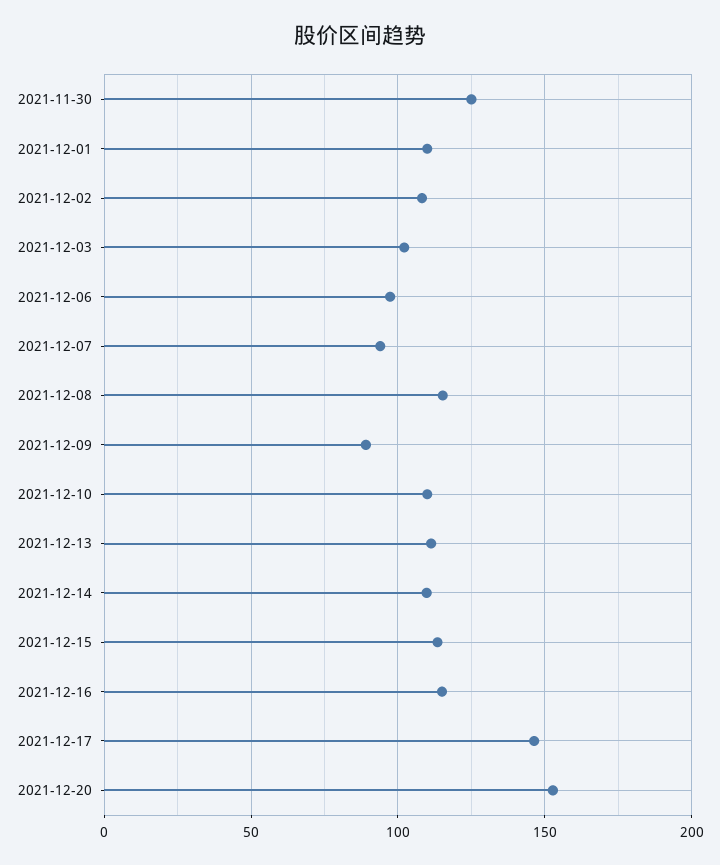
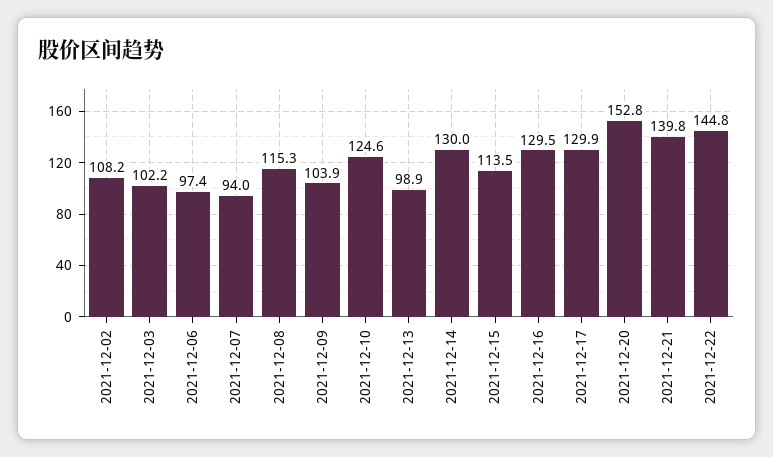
2021-11-30: 125 -> none
2021-12-01: 110 -> none
2021-12-09: 90 -> 103.9
2021-12-10: 110 -> 124.6
2021-12-13: 110 -> 98.9
2021-12-14: 110 -> 130
2021-12-16: 115 -> 129.5
2021-12-17: 145 -> 129.9
2021-12-21: none -> 139.8
2021-12-22: none -> 144.8

